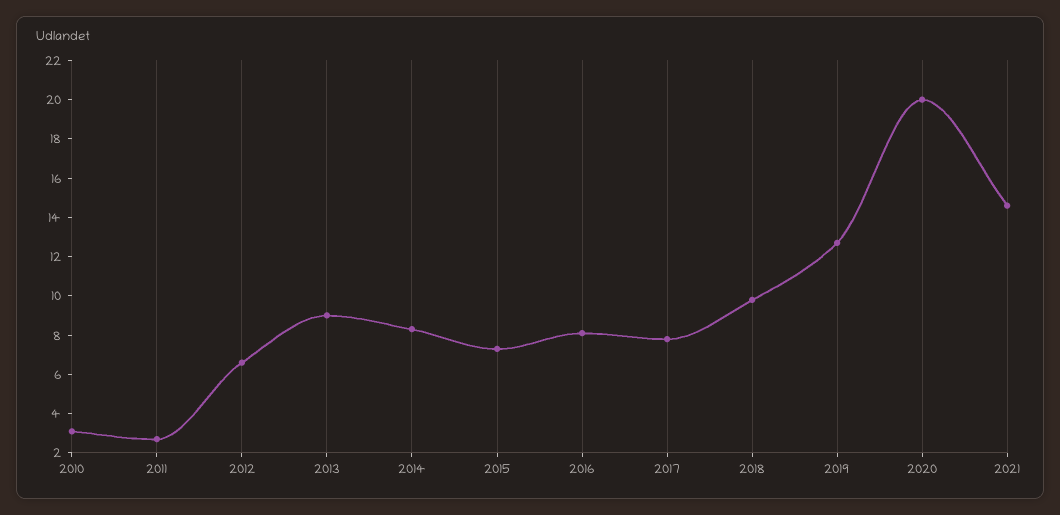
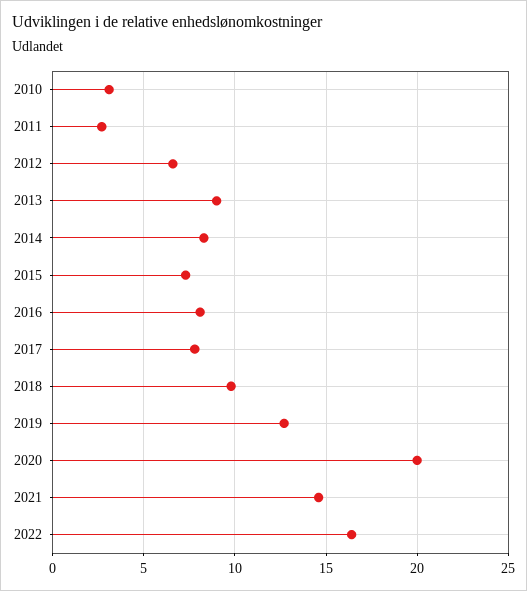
2022: none -> 16.5

